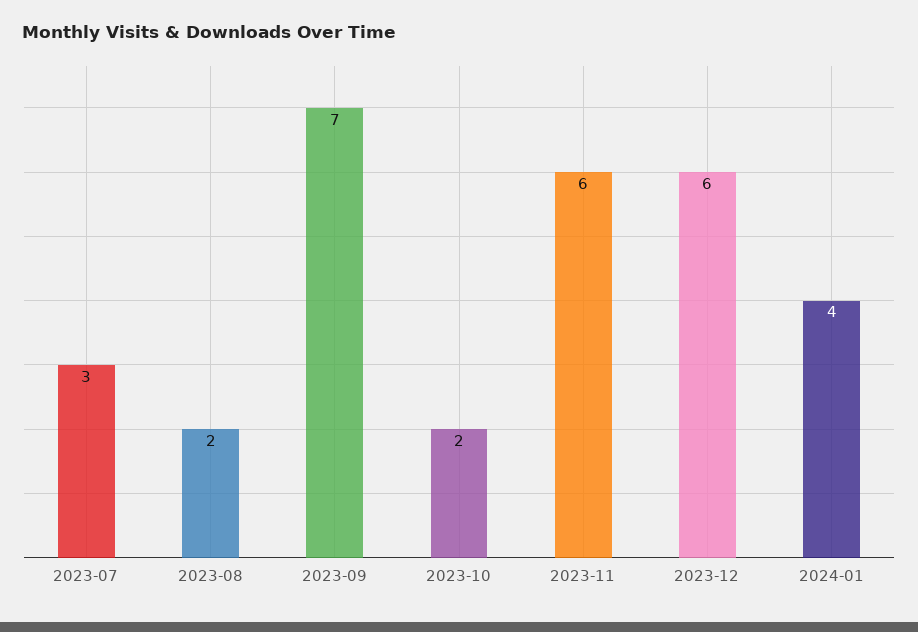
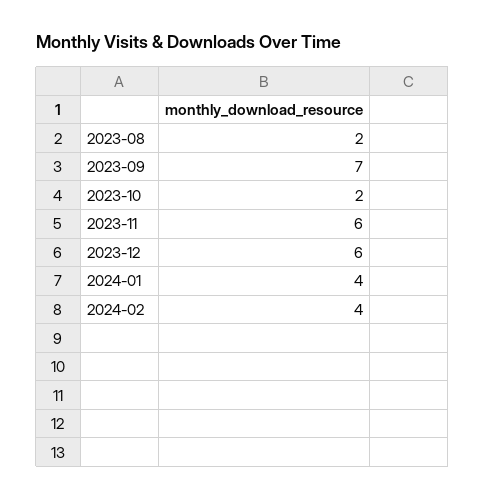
2023-07: 3 -> none
2024-02: none -> 4

